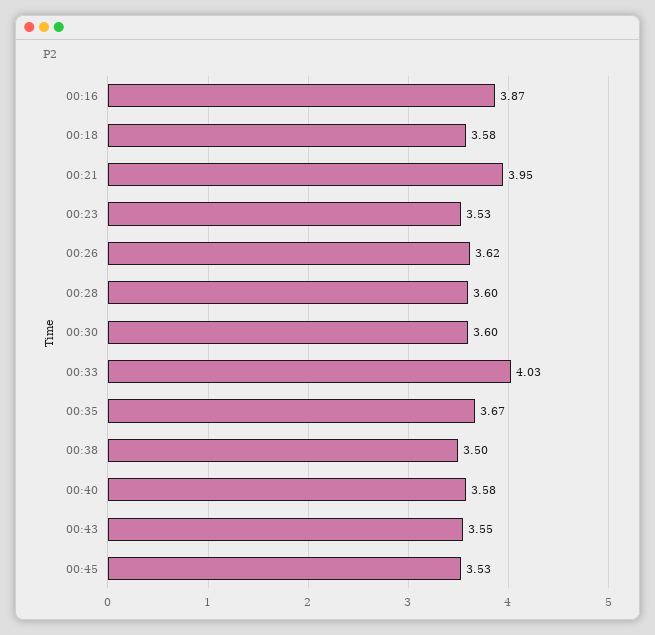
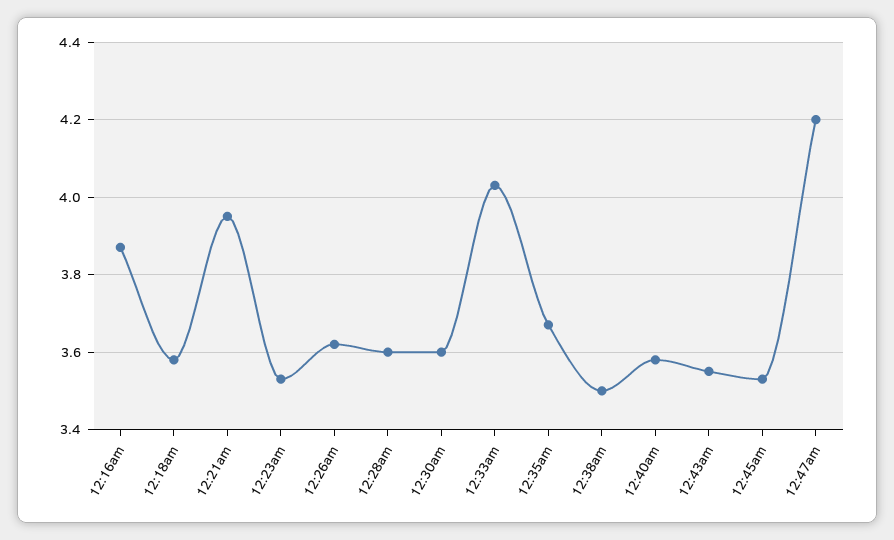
12:47am: none -> 4.2

